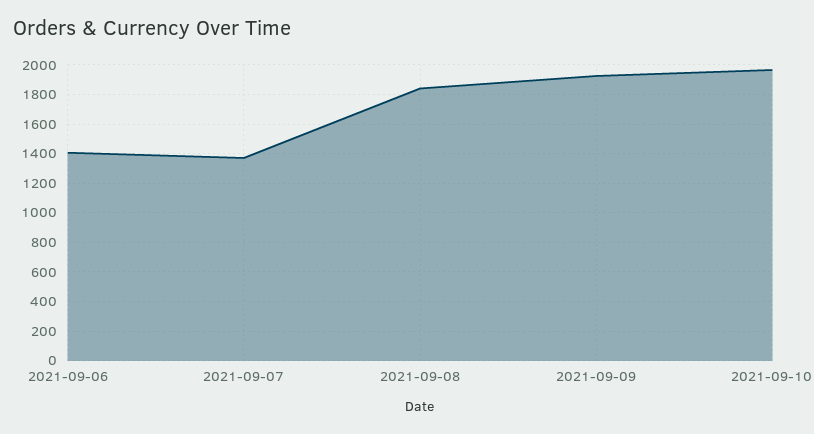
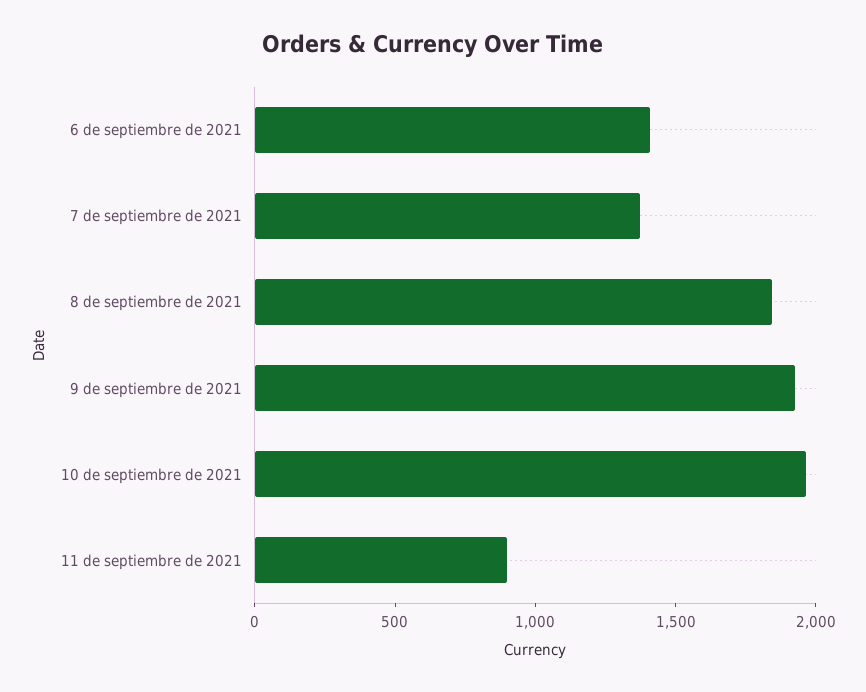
11 de septiembre de 2021: none -> 900

